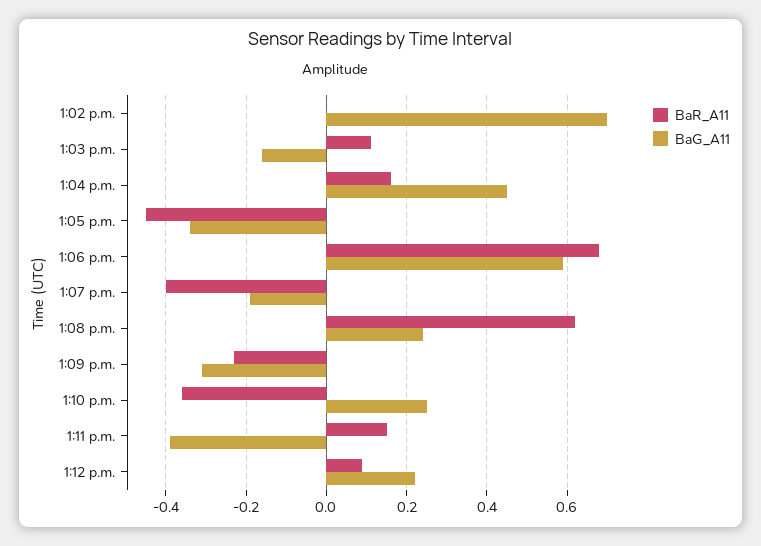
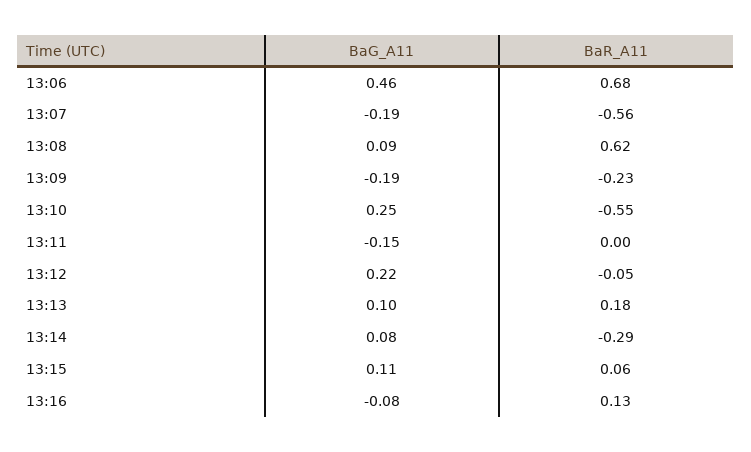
BaR_A11, 1:02 p.m.: 0 -> none
BaG_A11, 1:02 p.m.: 0.7 -> none
BaR_A11, 1:03 p.m.: 0.1 -> none
BaG_A11, 1:03 p.m.: -0.15 -> none
BaR_A11, 1:04 p.m.: 0.15 -> none
BaG_A11, 1:04 p.m.: 0.45 -> none
BaR_A11, 1:05 p.m.: -0.45 -> none
BaG_A11, 1:05 p.m.: -0.35 -> none
BaG_A11, 1:06 p.m.: 0.6 -> 0.46
BaR_A11, 1:07 p.m.: -0.4 -> -0.56
BaG_A11, 1:08 p.m.: 0.25 -> 0.09
BaG_A11, 1:09 p.m.: -0.3 -> -0.19
BaR_A11, 1:10 p.m.: -0.35 -> -0.55
BaR_A11, 1:11 p.m.: 0.15 -> 0
BaG_A11, 1:11 p.m.: -0.4 -> -0.15
BaR_A11, 1:12 p.m.: 0.1 -> -0.05
BaG_A11, 13:13: none -> 0.1
BaR_A11, 13:13: none -> 0.18
BaG_A11, 13:14: none -> 0.08
BaR_A11, 13:14: none -> -0.29
BaG_A11, 13:15: none -> 0.11
BaR_A11, 13:15: none -> 0.06
BaG_A11, 13:16: none -> -0.08
BaR_A11, 13:16: none -> 0.13

